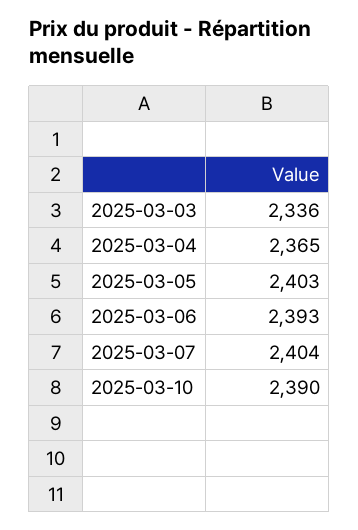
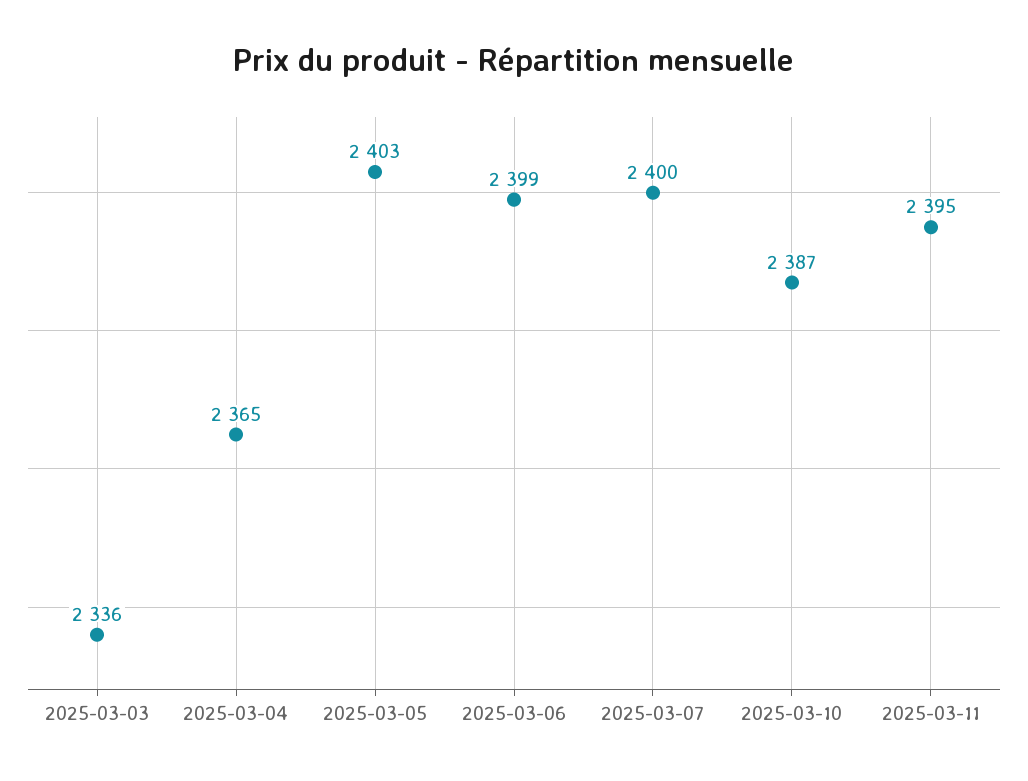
2025-03-06: 2393 -> 2399
2025-03-07: 2404 -> 2400
2025-03-10: 2390 -> 2387
2025-03-11: none -> 2395

